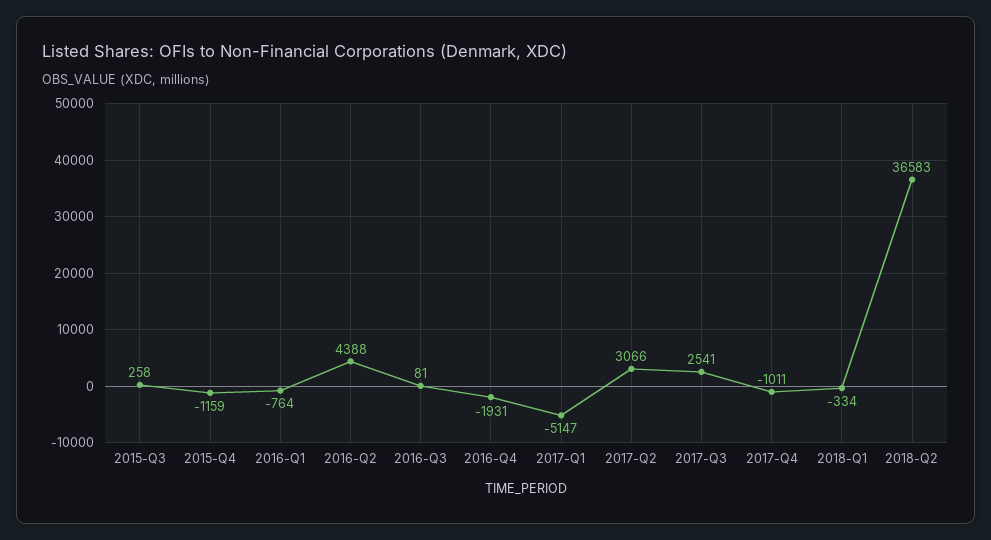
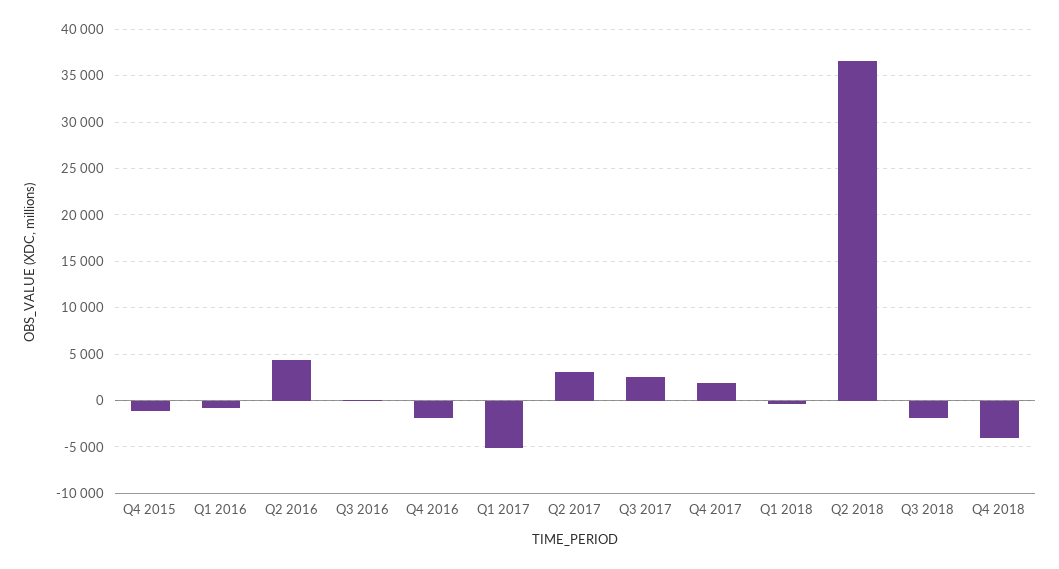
2015-Q3: 258 -> none
2017-Q4: -1011 -> 2000
Q3 2018: none -> -2000
Q4 2018: none -> -4000

